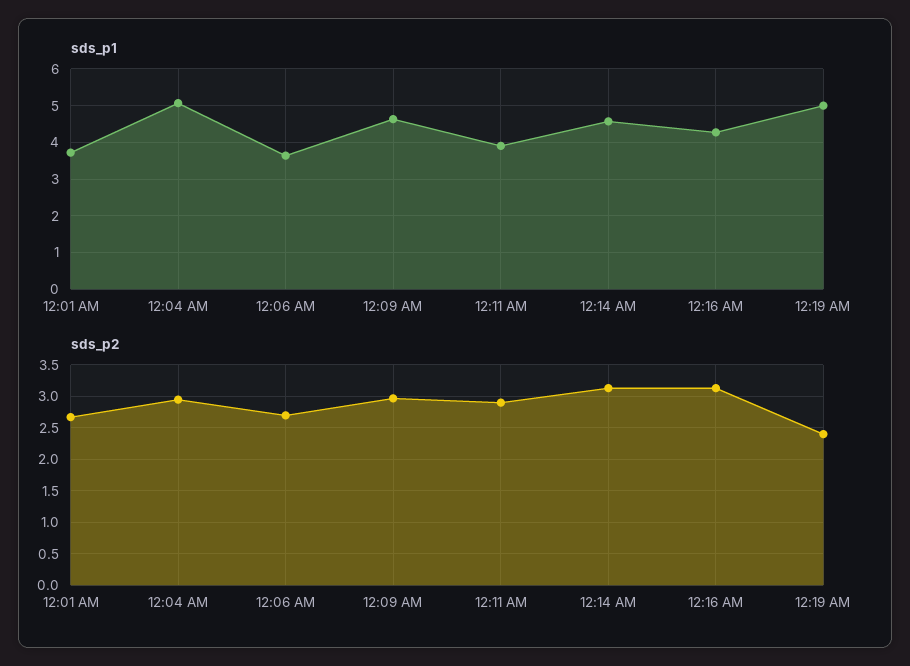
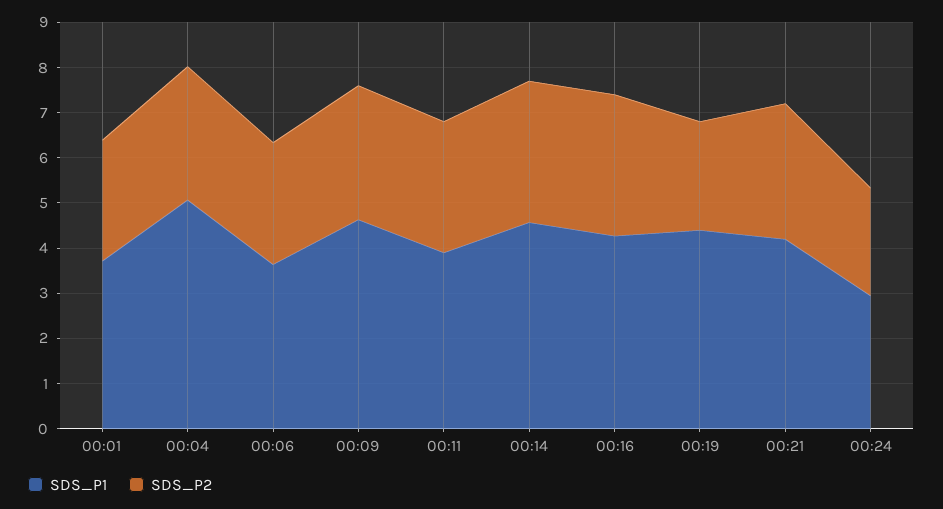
sds_p1, 12:19 AM: 5 -> 4.4
sds_p1, 00:21: none -> 4.2
sds_p2, 00:21: none -> 3
sds_p1, 00:24: none -> 3
sds_p2, 00:24: none -> 2.4

